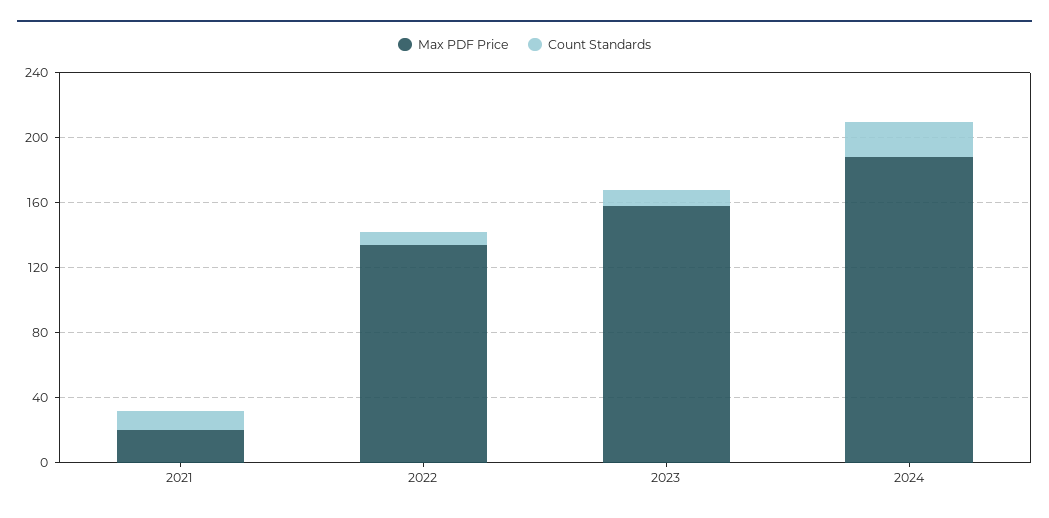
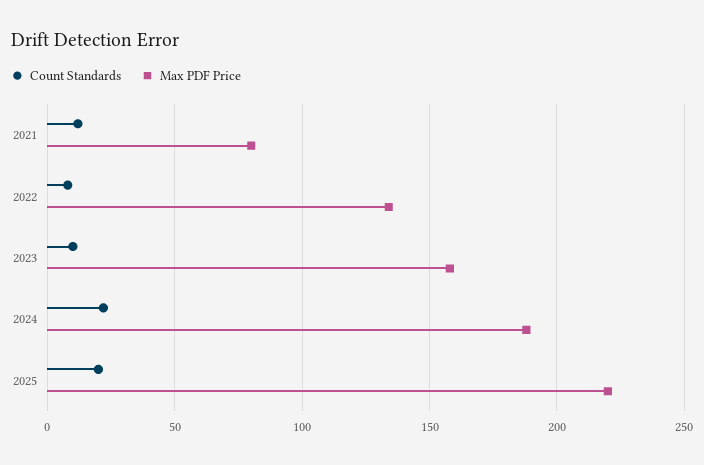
Max PDF Price, 2021: 20 -> 80
Count Standards, 2025: none -> 20
Max PDF Price, 2025: none -> 220

